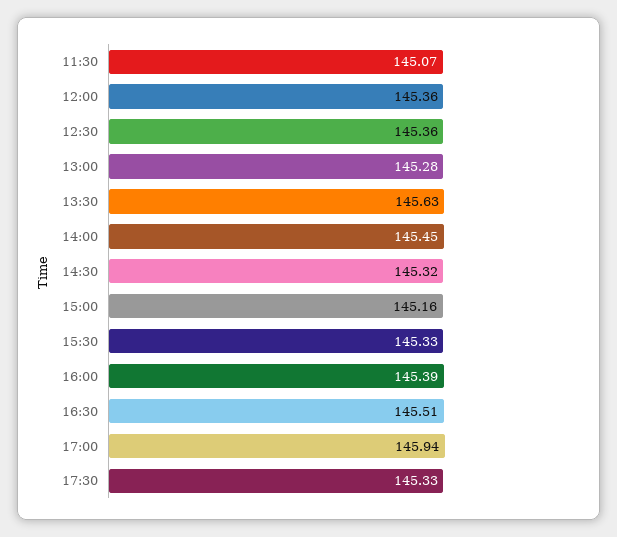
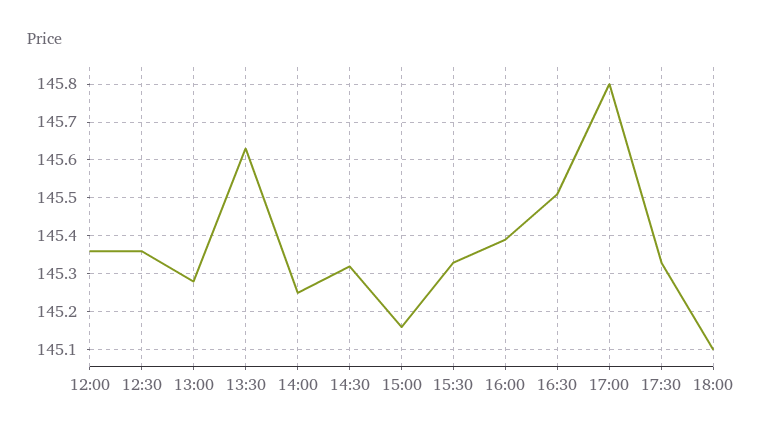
11:30: 145.07 -> none
14:00: 145.45 -> 145.25
17:00: 145.94 -> 145.8
18:00: none -> 145.1

